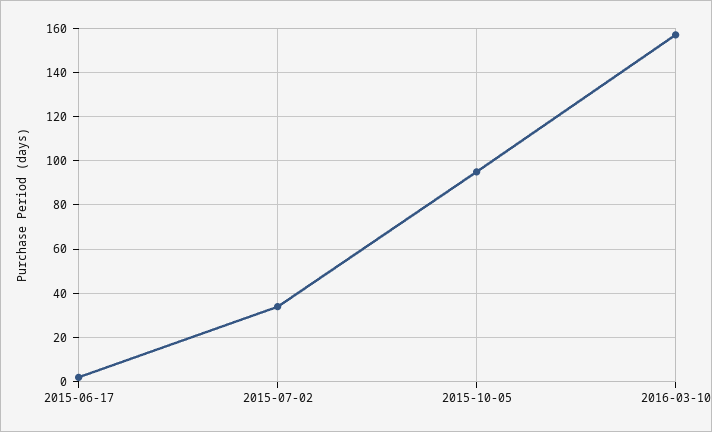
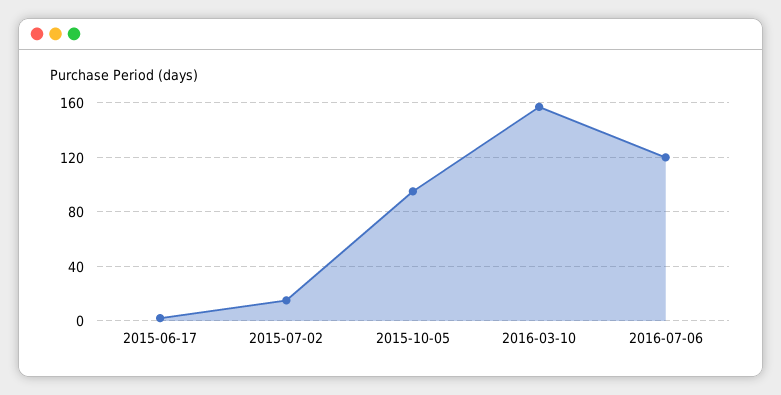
2015-07-02: 35 -> 15
2016-07-06: none -> 120

